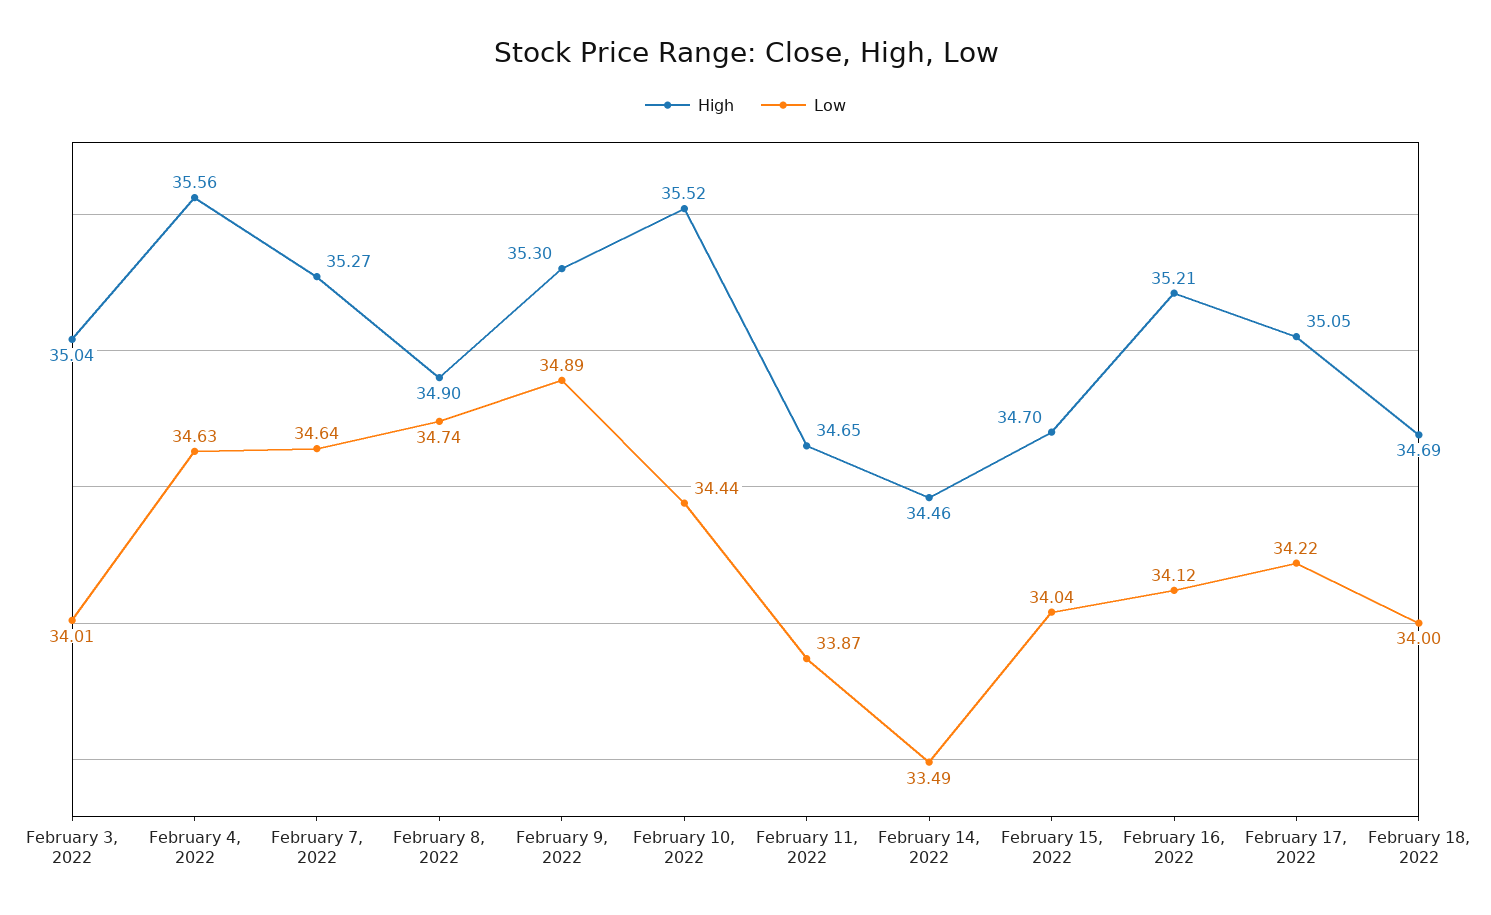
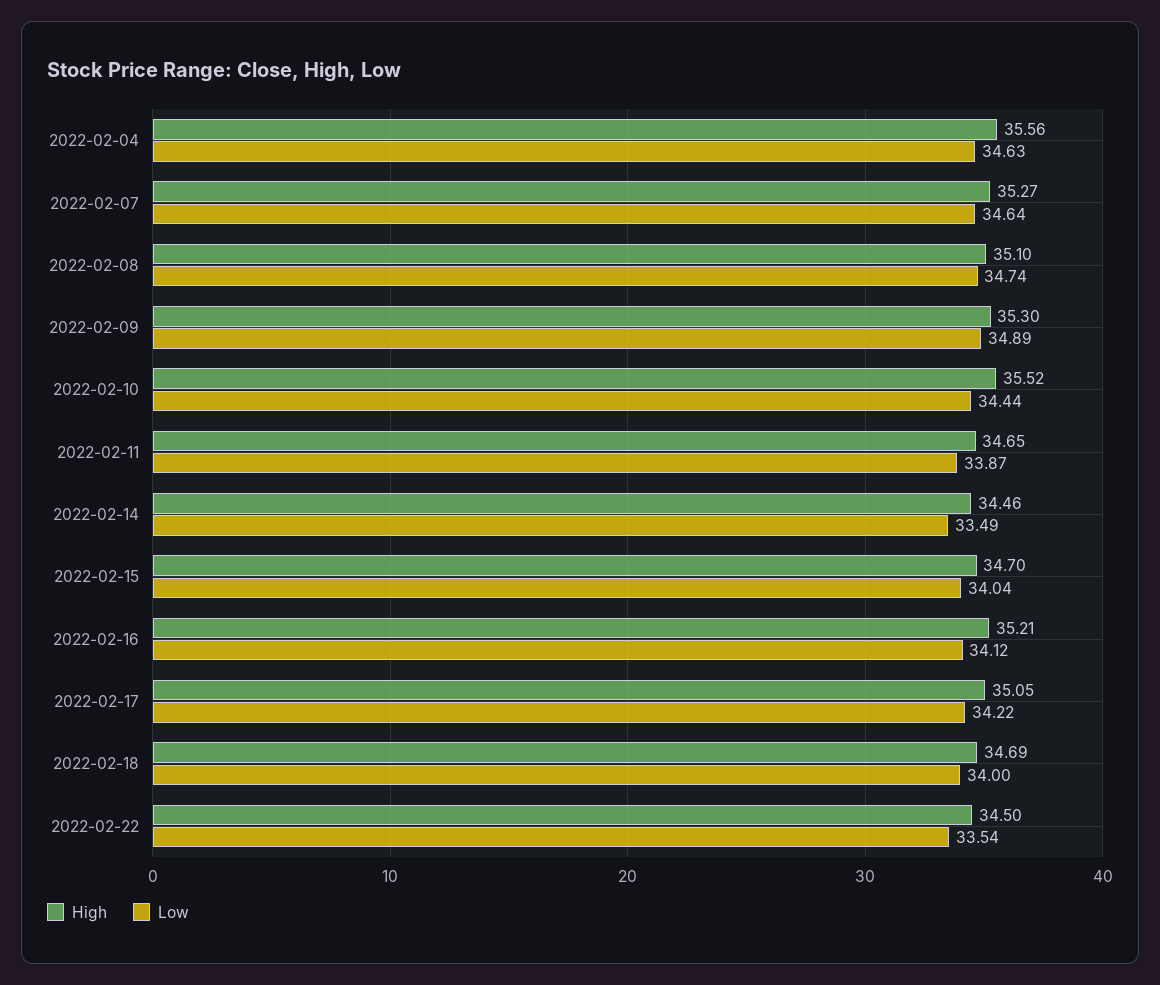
High, February 3, 2022: 35.04 -> none
Low, February 3, 2022: 34.01 -> none
High, February 8, 2022: 34.9 -> 35.1
High, 2022-02-22: none -> 34.5
Low, 2022-02-22: none -> 33.54

